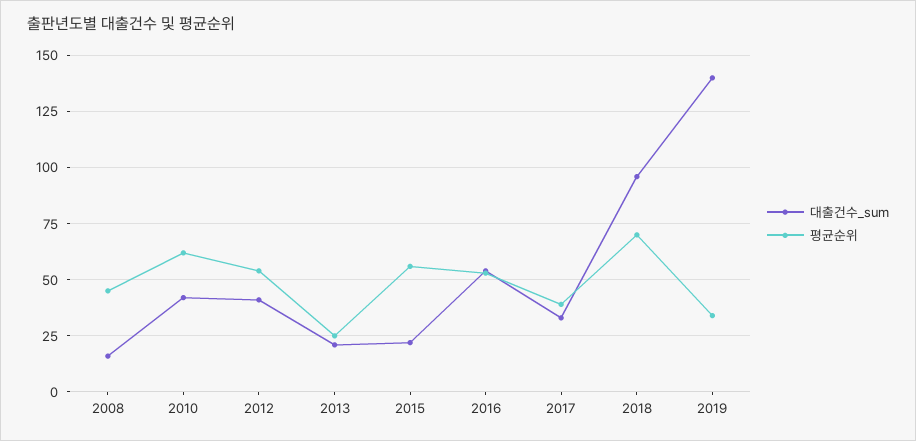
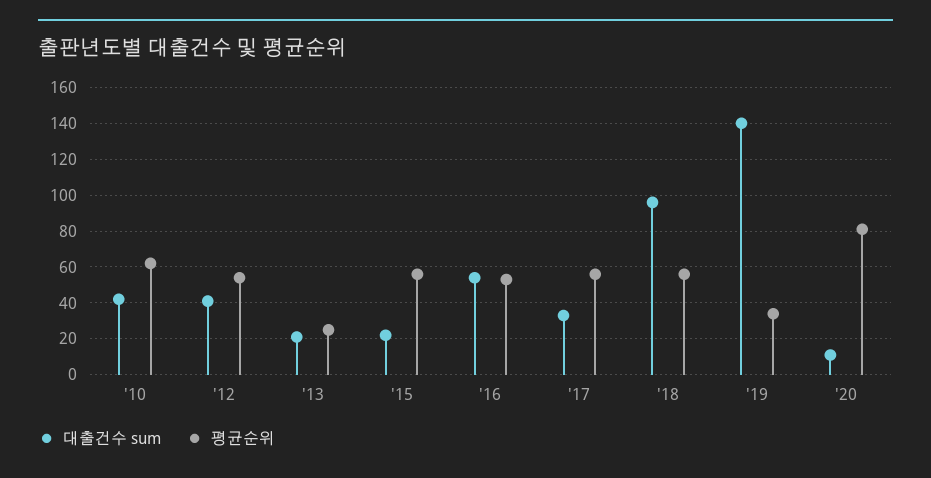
대출건수_sum, 2008: 15 -> none
평균순위, 2008: 45 -> none
평균순위, 2017: 40 -> 55
평균순위, 2018: 70 -> 55
대출건수_sum, '20: none -> 10
평균순위, '20: none -> 80

